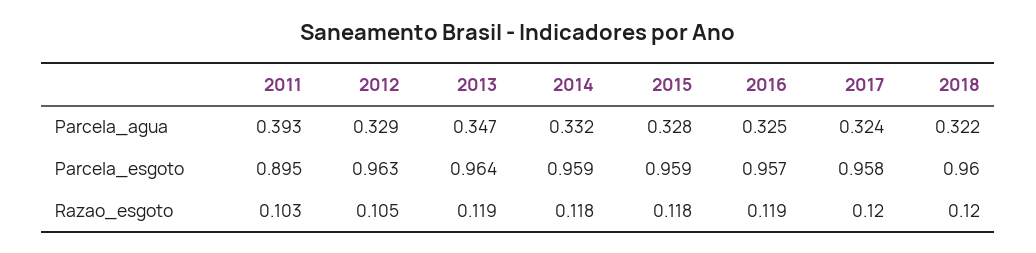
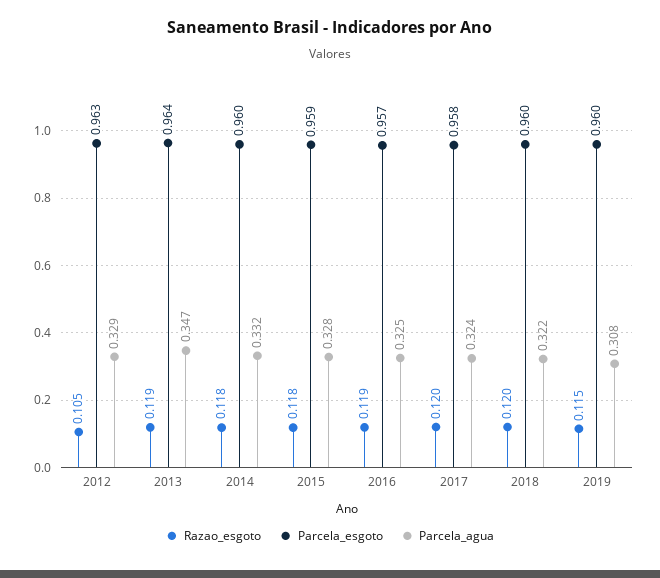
Parcela_agua, 2011: 0.393 -> none
Parcela_esgoto, 2011: 0.895 -> none
Parcela_esgoto, 2014: 0.959 -> 0.96
Razao_esgoto, 2011: 0.103 -> none
Razao_esgoto, 2019: none -> 0.115
Parcela_esgoto, 2019: none -> 0.96
Parcela_agua, 2019: none -> 0.308

